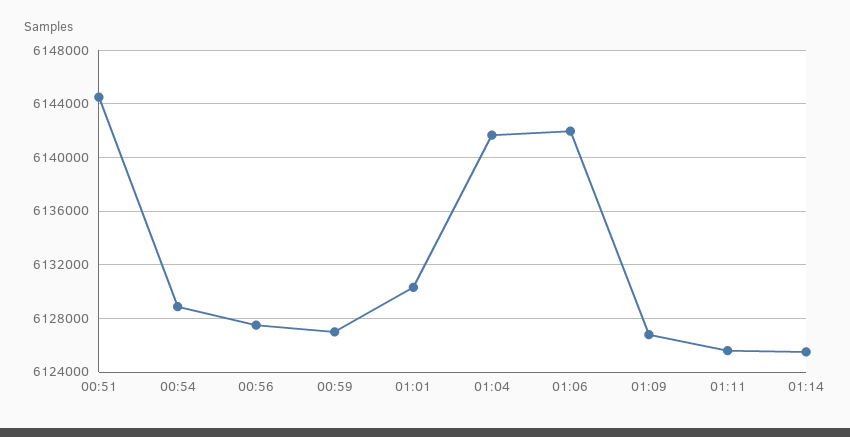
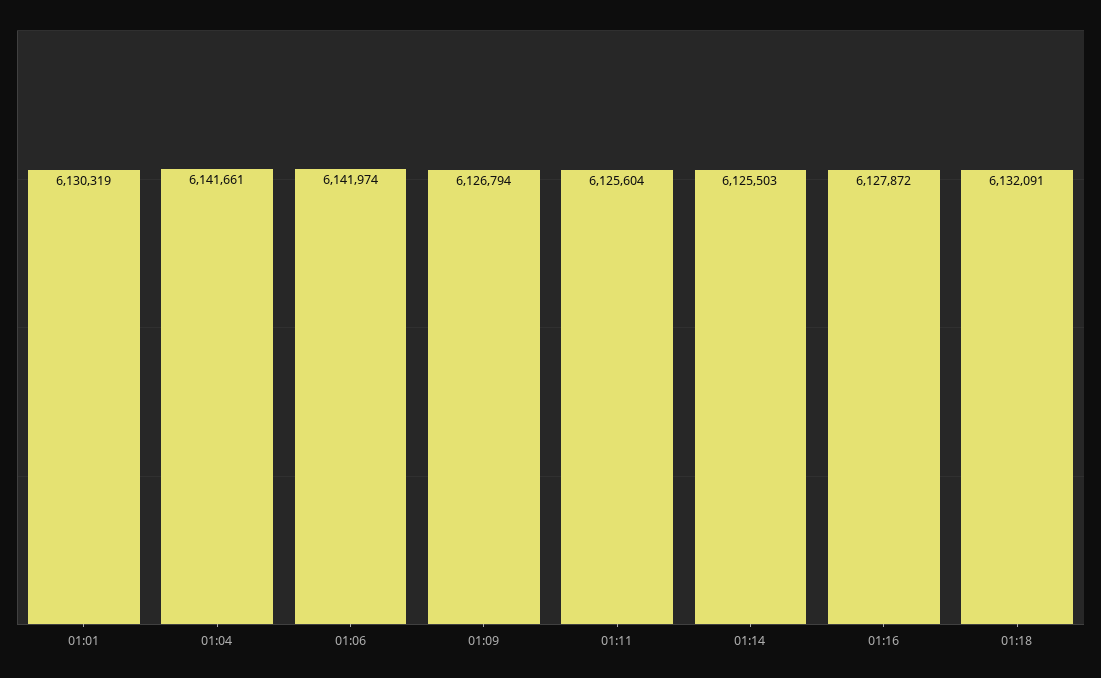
00:51: 6144500 -> none
00:54: 6129000 -> none
00:56: 6127500 -> none
00:59: 6127000 -> none
01:16: none -> 6127872
01:18: none -> 6132091

